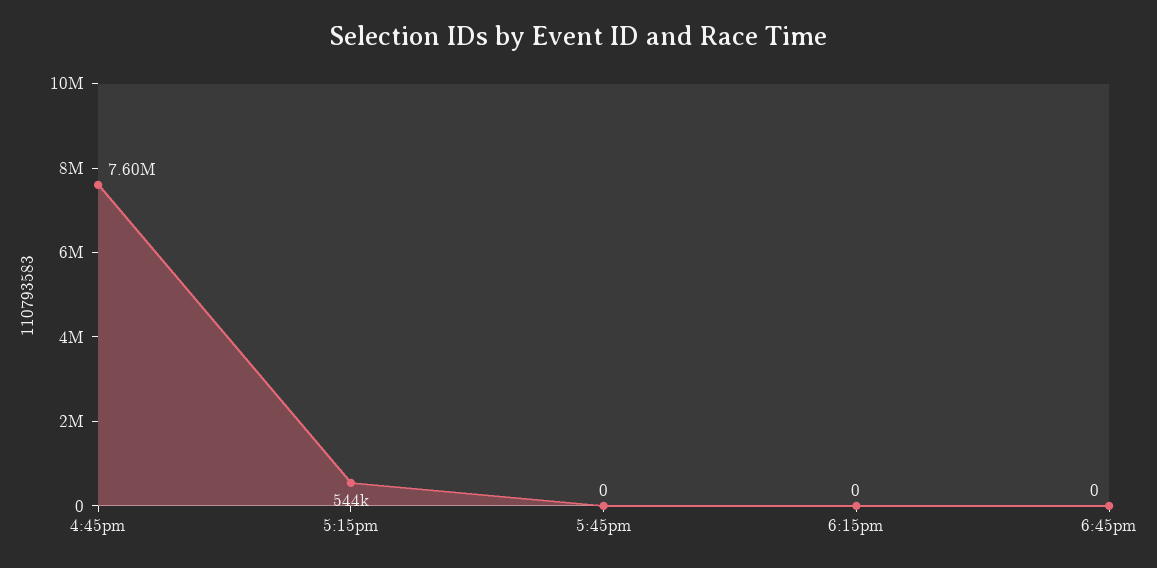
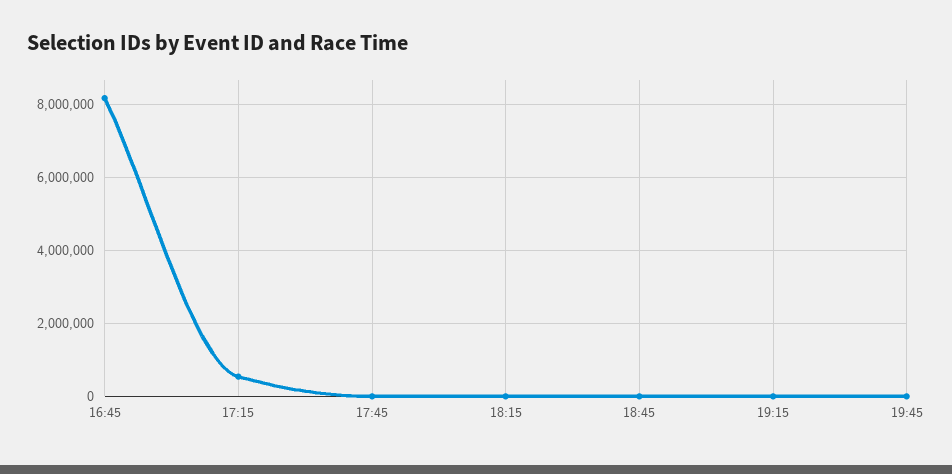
4:45pm: 7600000 -> 8200000
19:15: none -> 0
19:45: none -> 0

